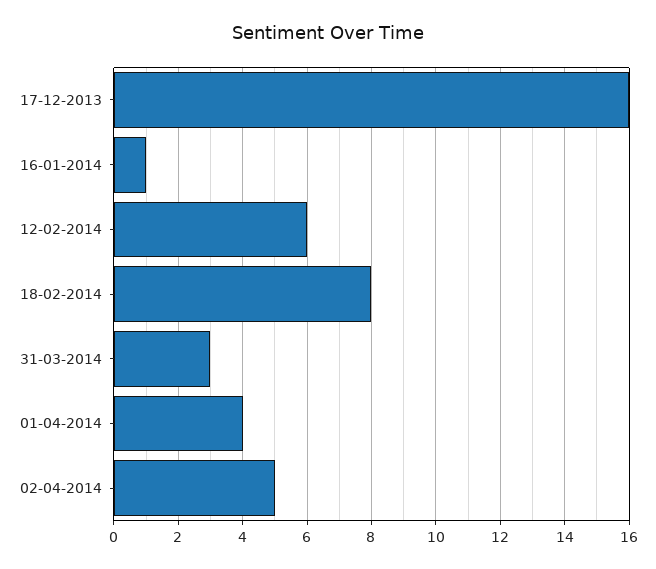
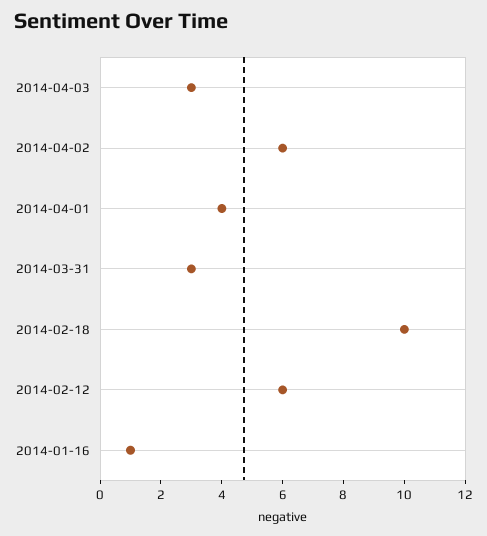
17-12-2013: 16 -> none
18-02-2014: 8 -> 10
02-04-2014: 5 -> 6
2014-04-03: none -> 3

